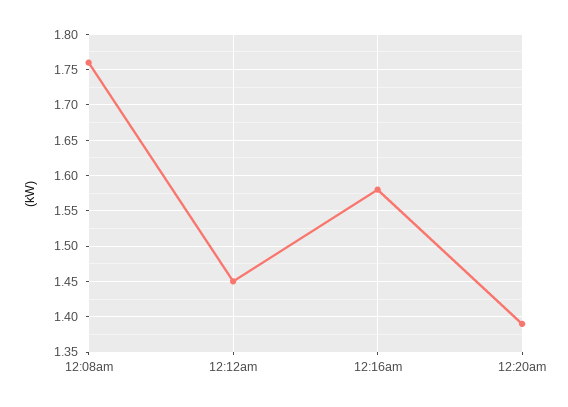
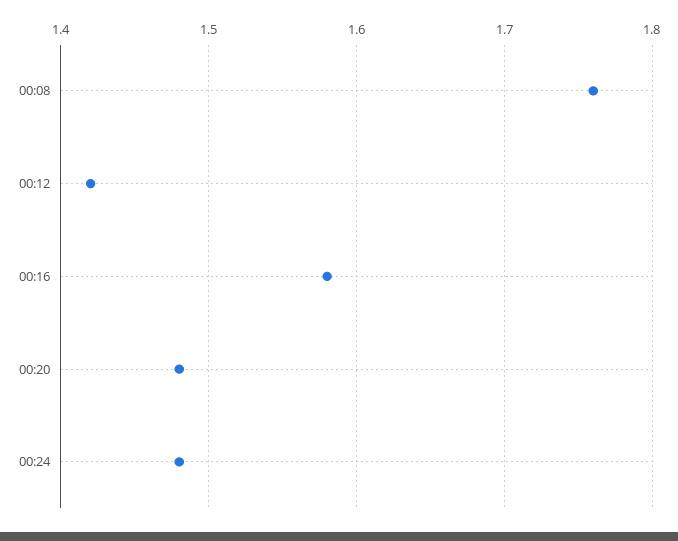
12:12am: 1.45 -> 1.42
12:20am: 1.39 -> 1.48
00:24: none -> 1.48

